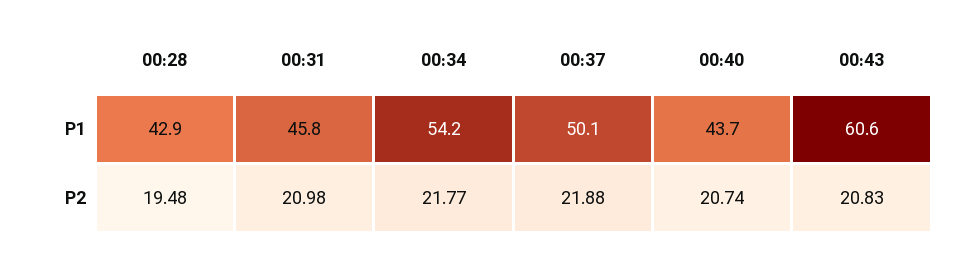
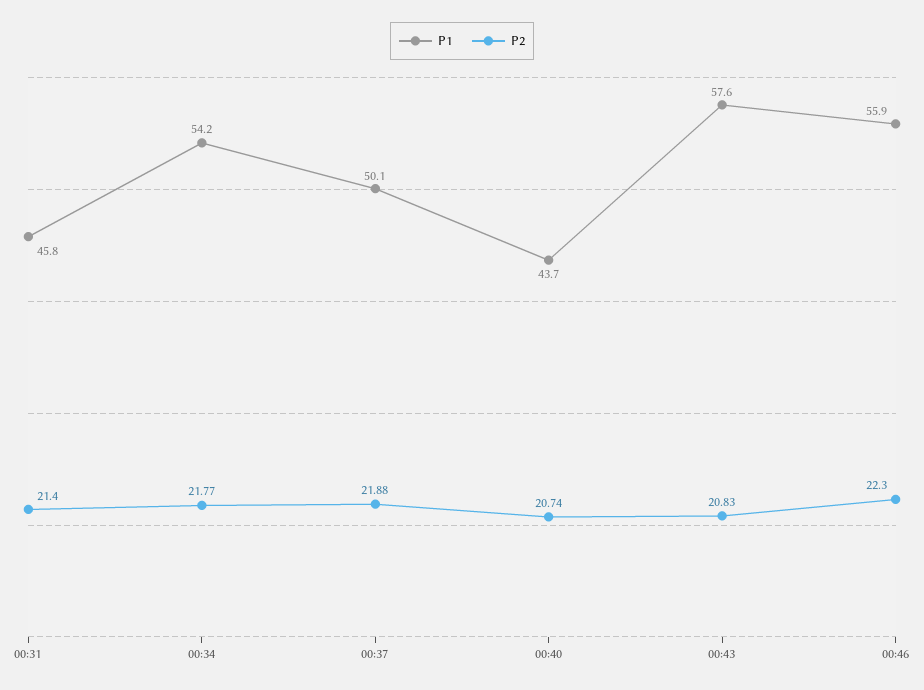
P1, 00:28: 42.9 -> none
P1, 00:43: 60.6 -> 57.6
P2, 00:28: 19.48 -> none
P2, 00:31: 20.98 -> 21.4
P1, 00:46: none -> 55.9
P2, 00:46: none -> 22.3

